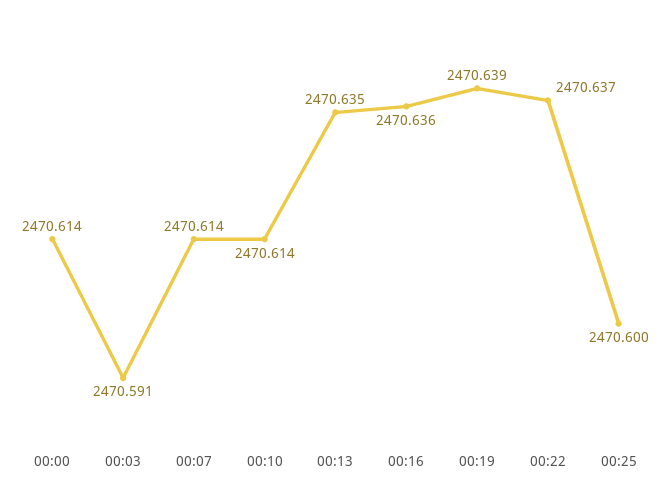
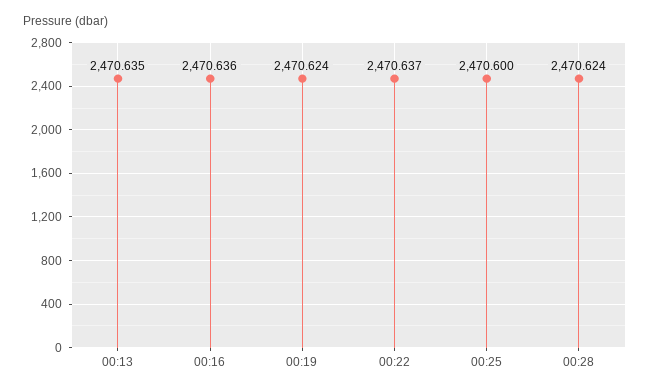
00:00: 2470.614 -> none
00:03: 2470.591 -> none
00:07: 2470.614 -> none
00:10: 2470.614 -> none
00:19: 2470.639 -> 2470.624
00:28: none -> 2470.624

